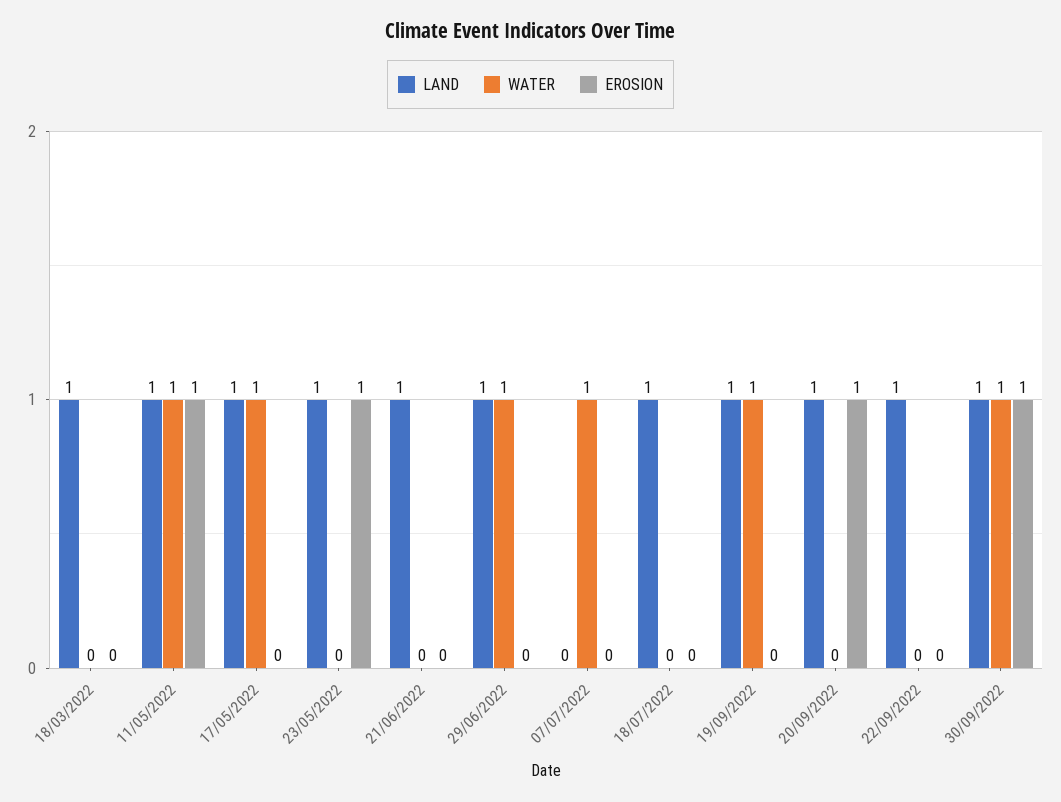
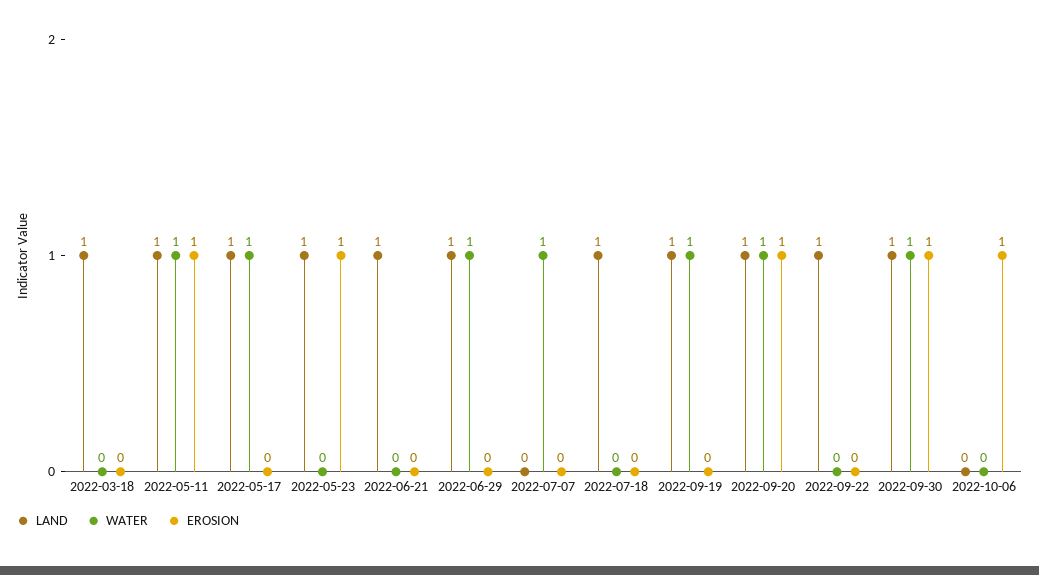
WATER, 20/09/2022: 0 -> 1
LAND, 2022-10-06: none -> 0
WATER, 2022-10-06: none -> 0
EROSION, 2022-10-06: none -> 1

